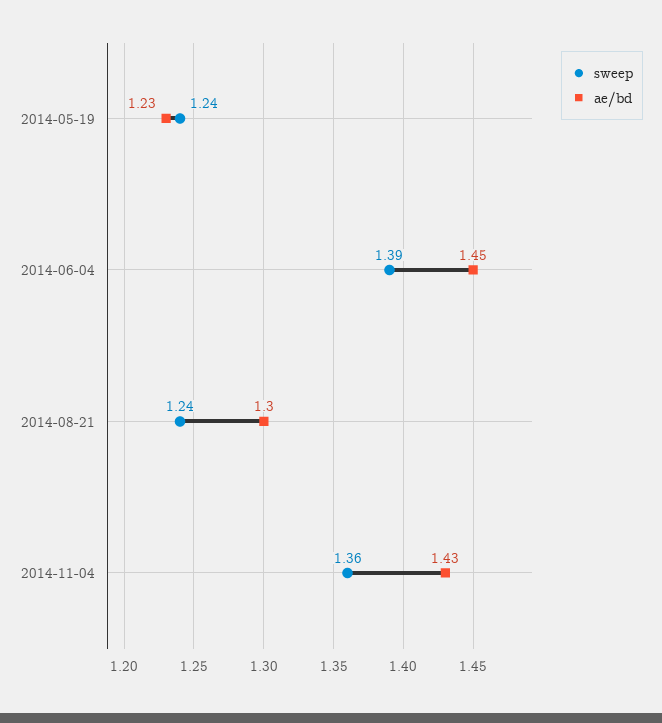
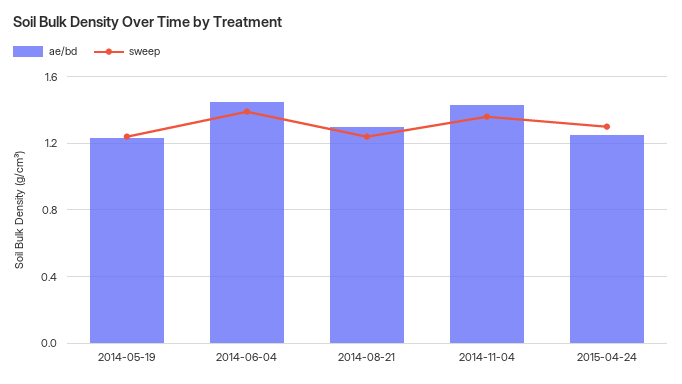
ae/bd, 2015-04-24: none -> 1.25
sweep, 2015-04-24: none -> 1.3

